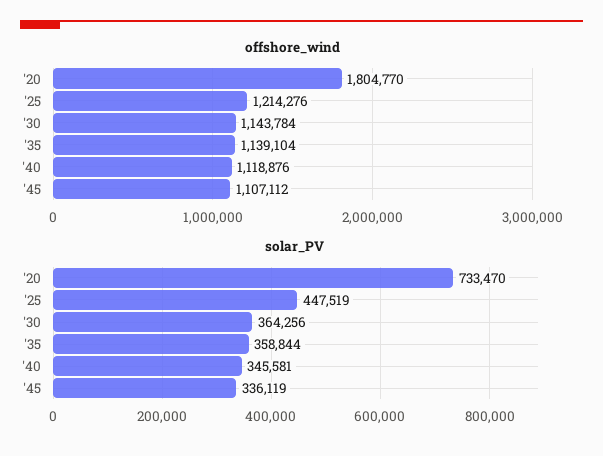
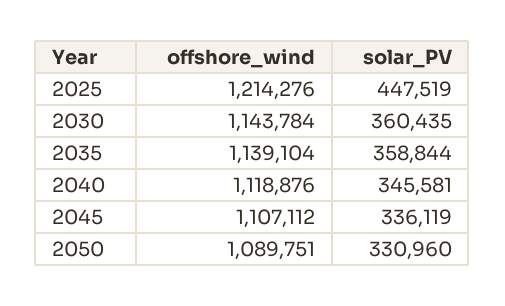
offshore_wind, '20: 1804770 -> none
solar_PV, '20: 733470 -> none
solar_PV, '30: 364256 -> 360435
offshore_wind, 2050: none -> 1089751
solar_PV, 2050: none -> 330960

